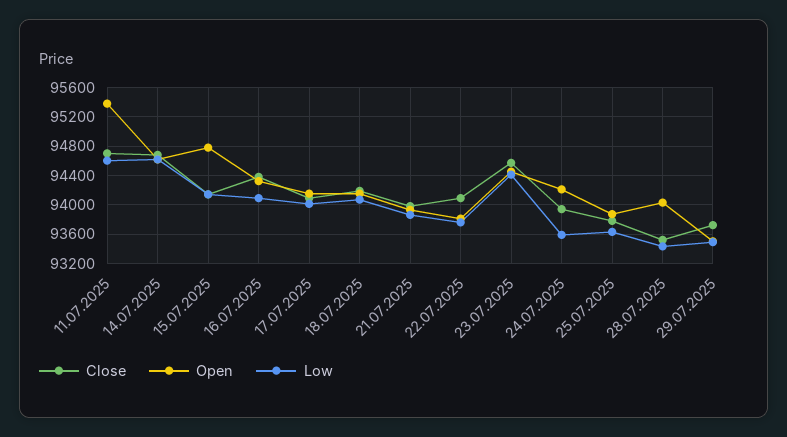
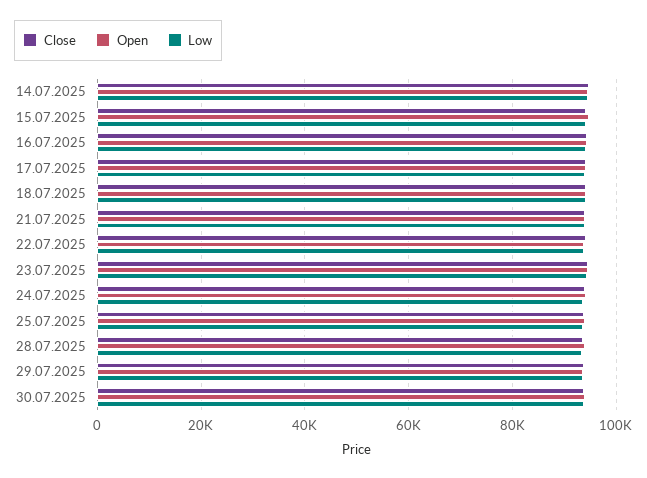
Close, 11.07.2025: 94700 -> none
Open, 11.07.2025: 95400 -> none
Low, 11.07.2025: 94600 -> none
Close, 30.07.2025: none -> 94000
Open, 30.07.2025: none -> 94000
Low, 30.07.2025: none -> 94000

